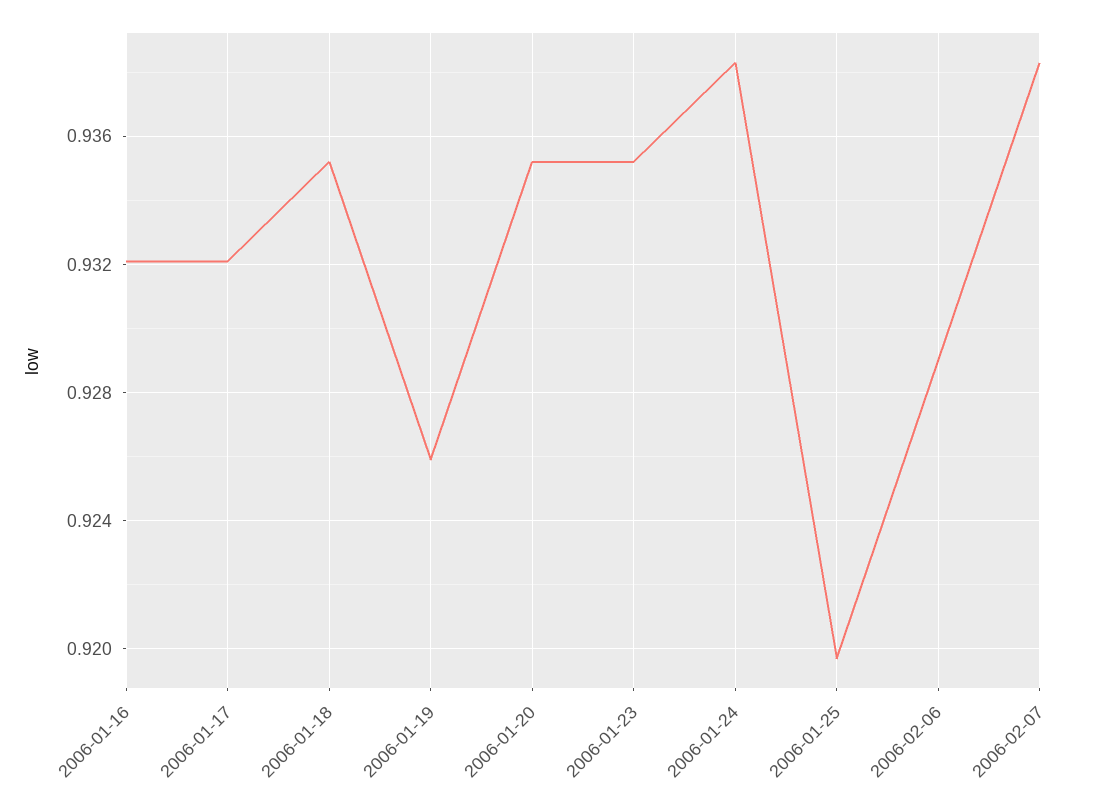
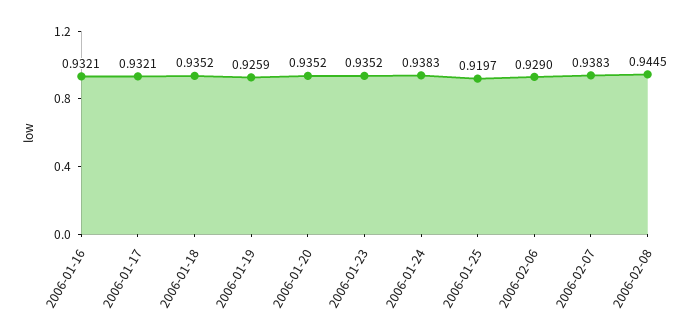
2006-02-08: none -> 0.9445

